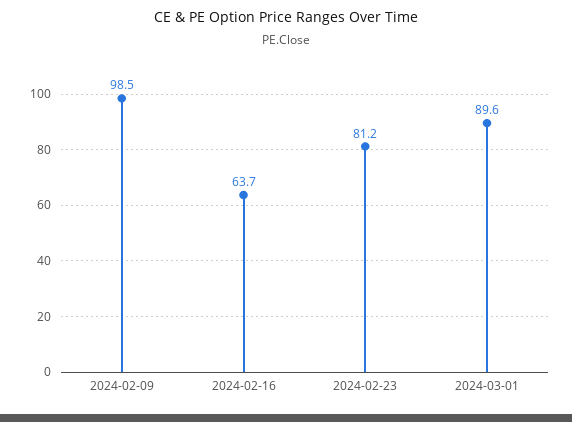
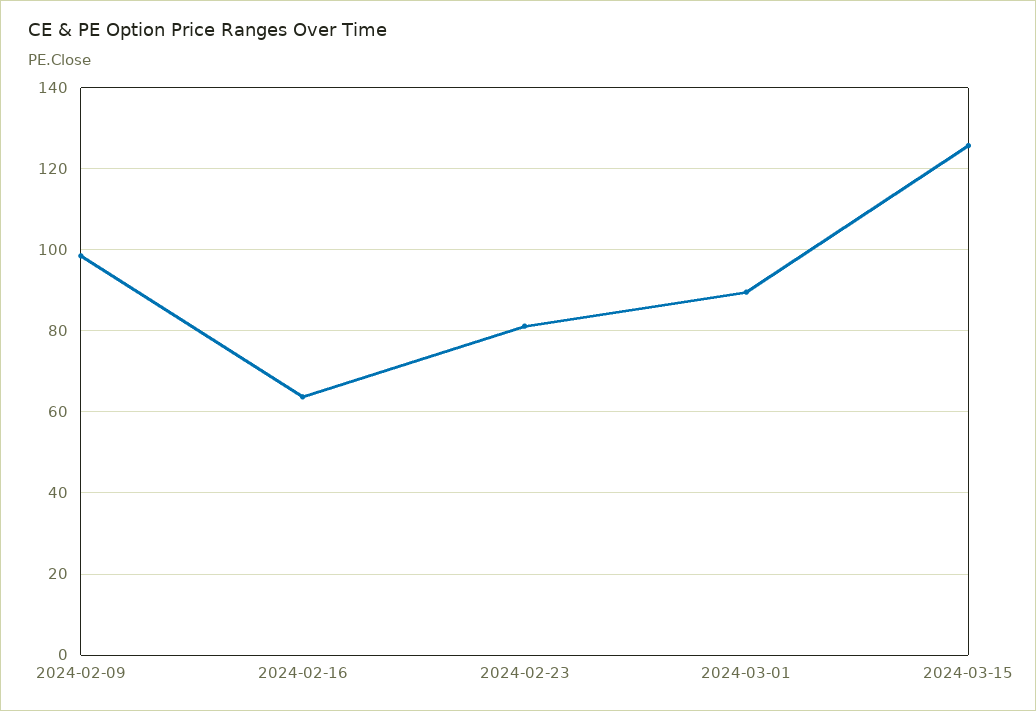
2024-03-15: none -> 126

